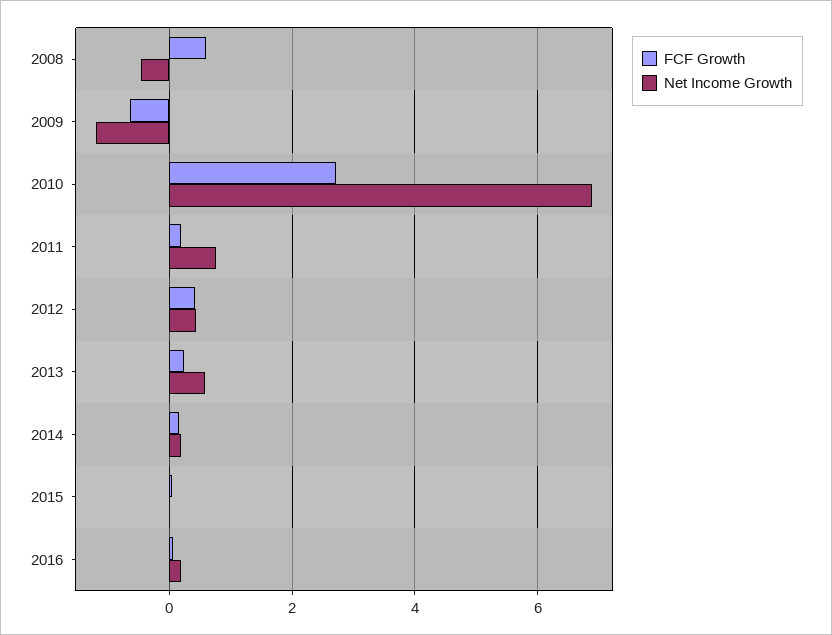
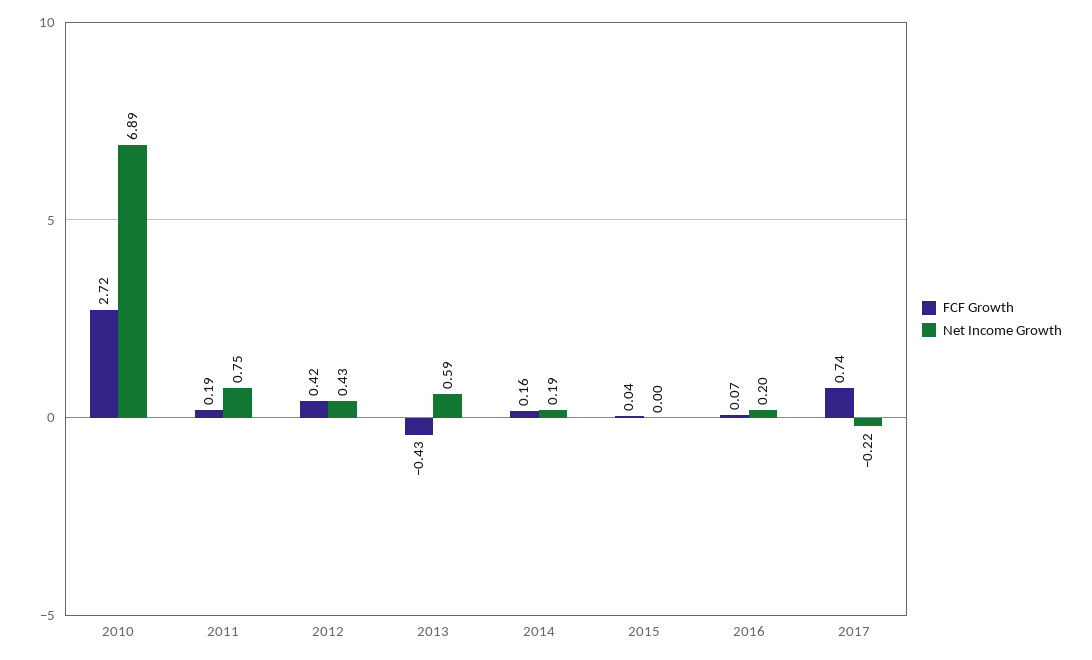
FCF Growth, 2008: 0.6 -> none
Net Income Growth, 2008: -0.4 -> none
FCF Growth, 2009: -0.6 -> none
Net Income Growth, 2009: -1.2 -> none
FCF Growth, 2013: 0.2 -> -0.43
FCF Growth, 2017: none -> 0.74
Net Income Growth, 2017: none -> -0.22

